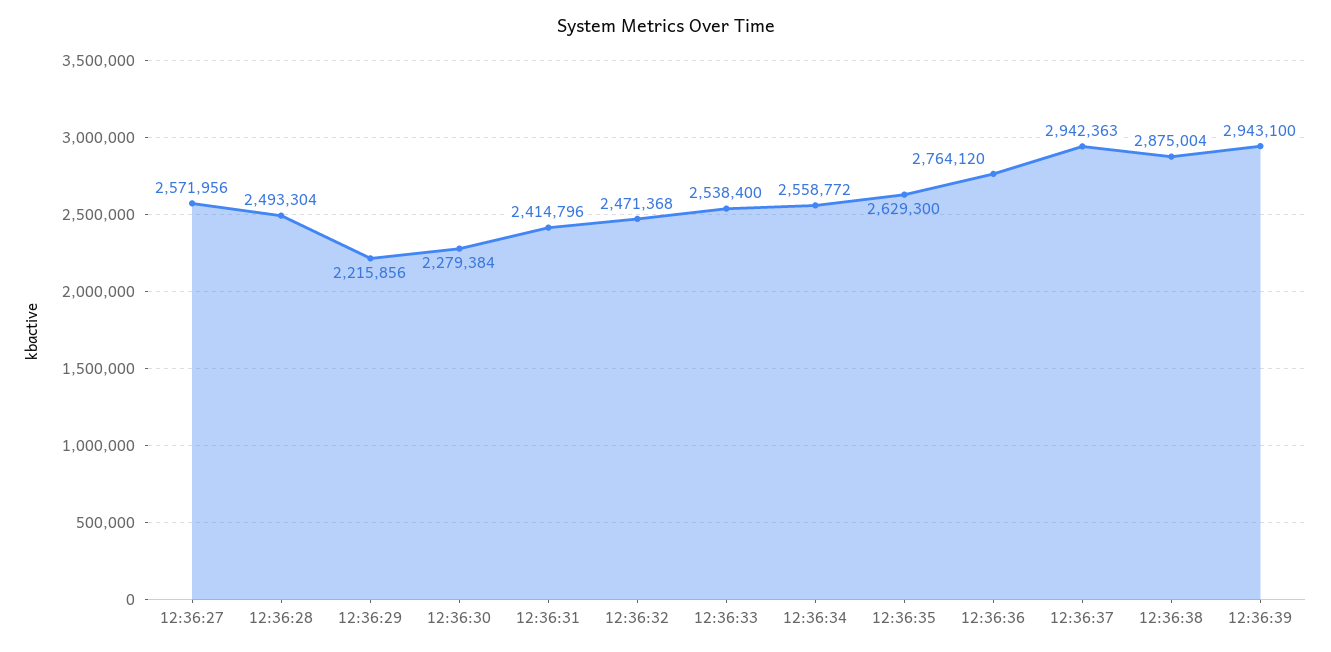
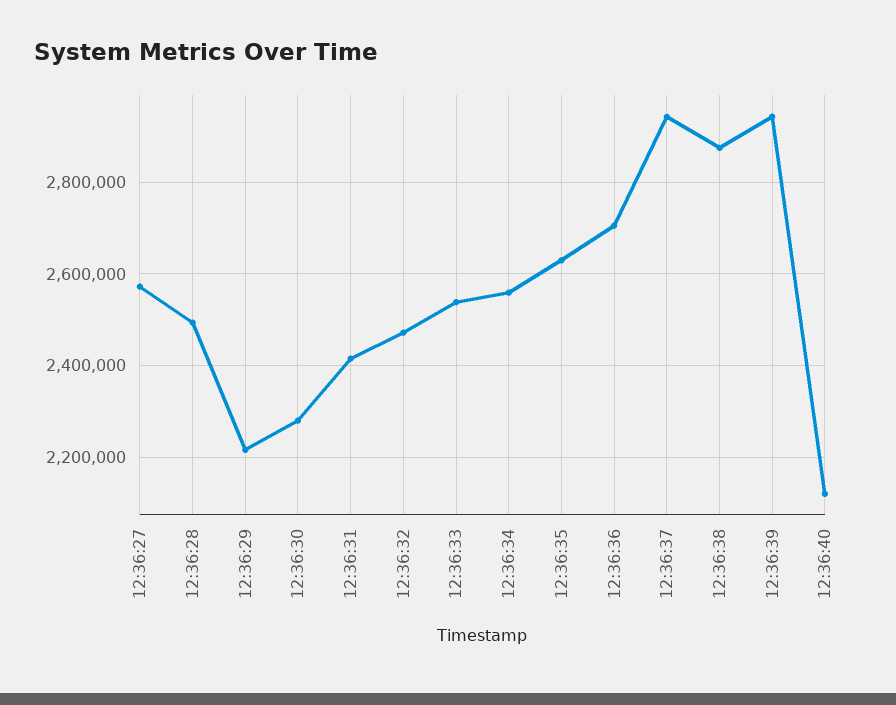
12:36:36: 2764120 -> 2700000
12:36:40: none -> 2120000

